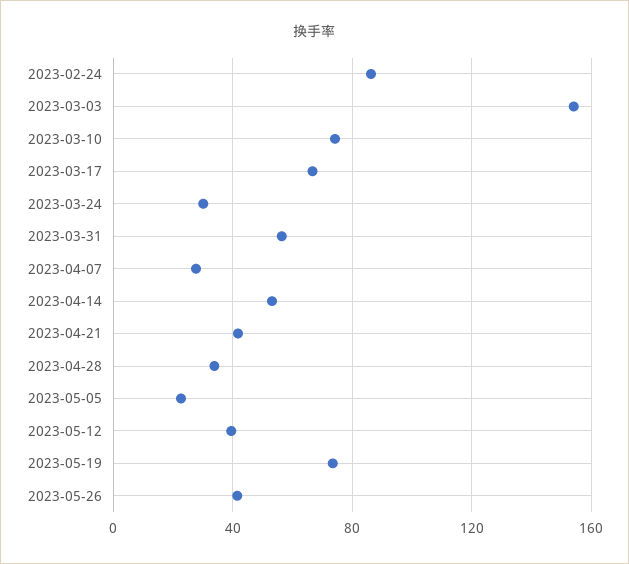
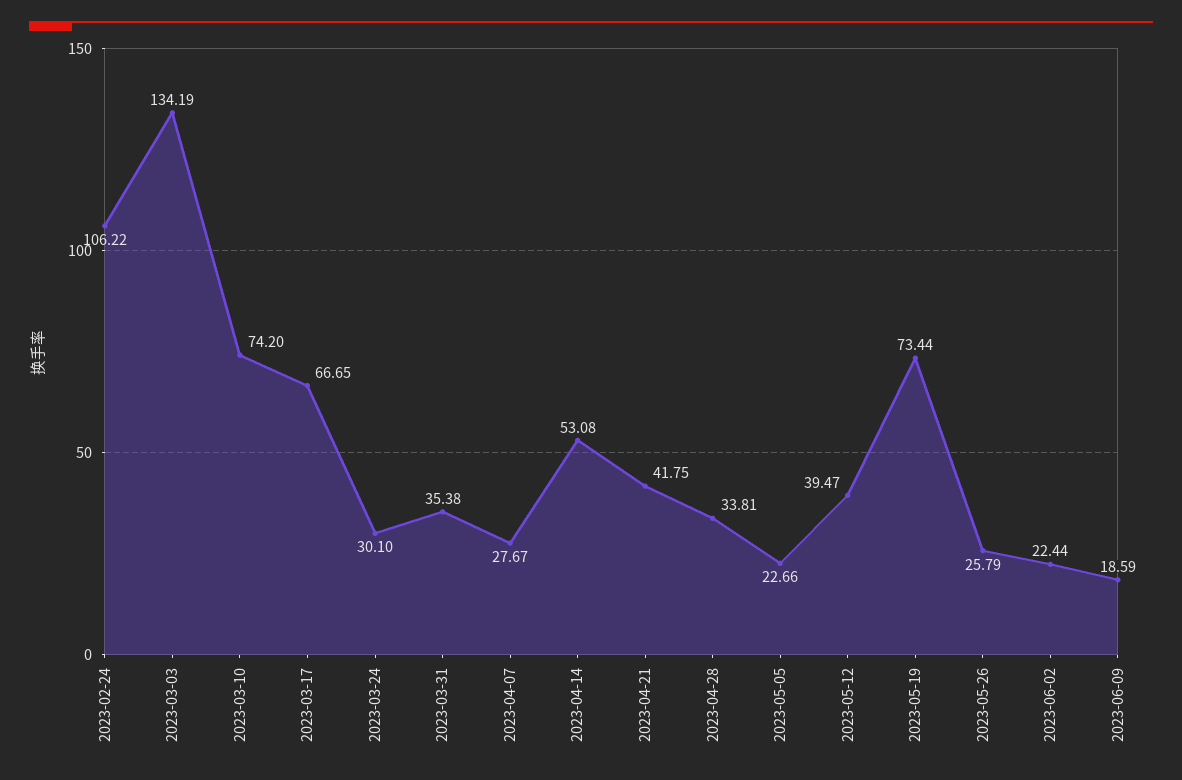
2023-02-24: 85 -> 106.22
2023-03-03: 155 -> 134.19
2023-03-31: 55 -> 35.38
2023-05-26: 40 -> 25.79
2023-06-02: none -> 22.44
2023-06-09: none -> 18.59

